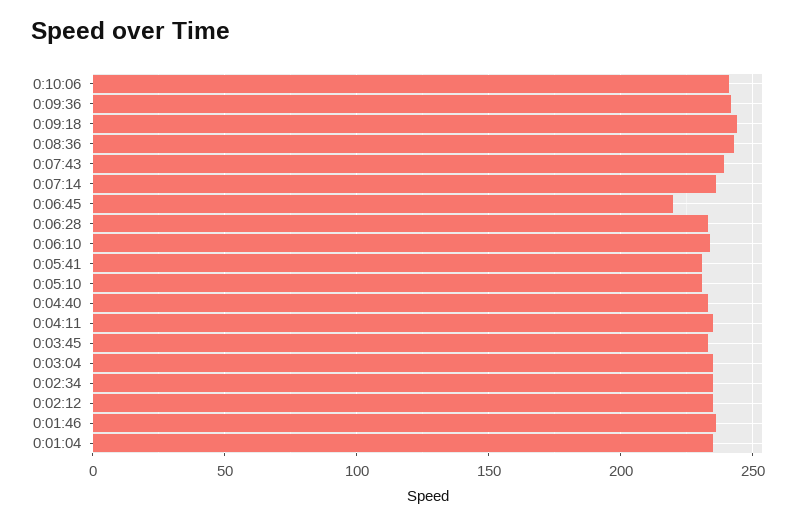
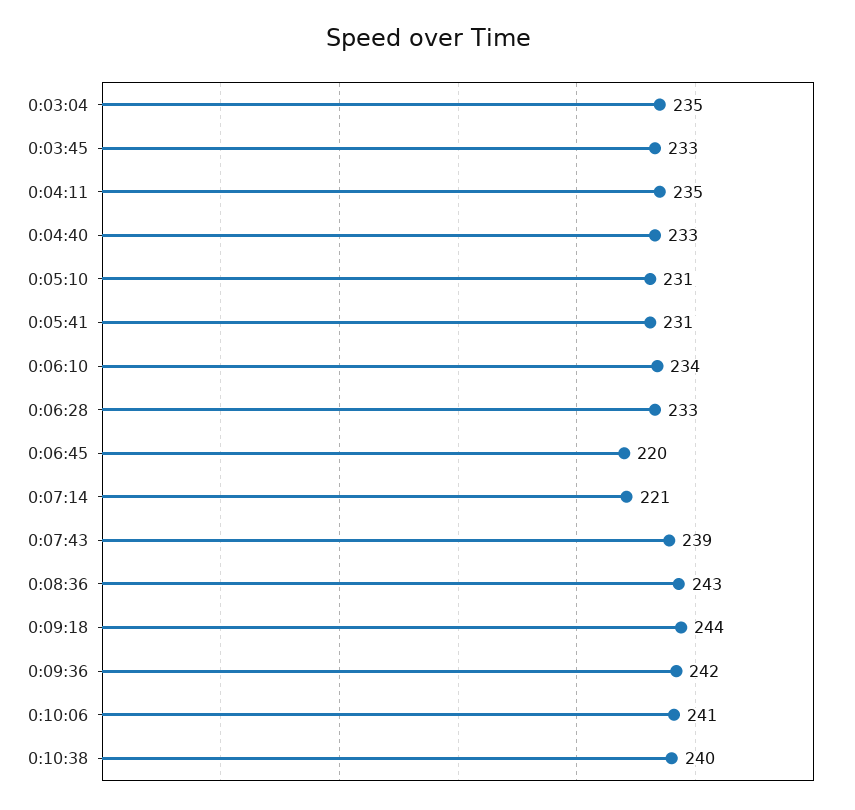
0:07:14: 235 -> 221
0:02:34: 235 -> none
0:02:12: 235 -> none
0:01:46: 235 -> none
0:01:04: 235 -> none
0:10:38: none -> 240

